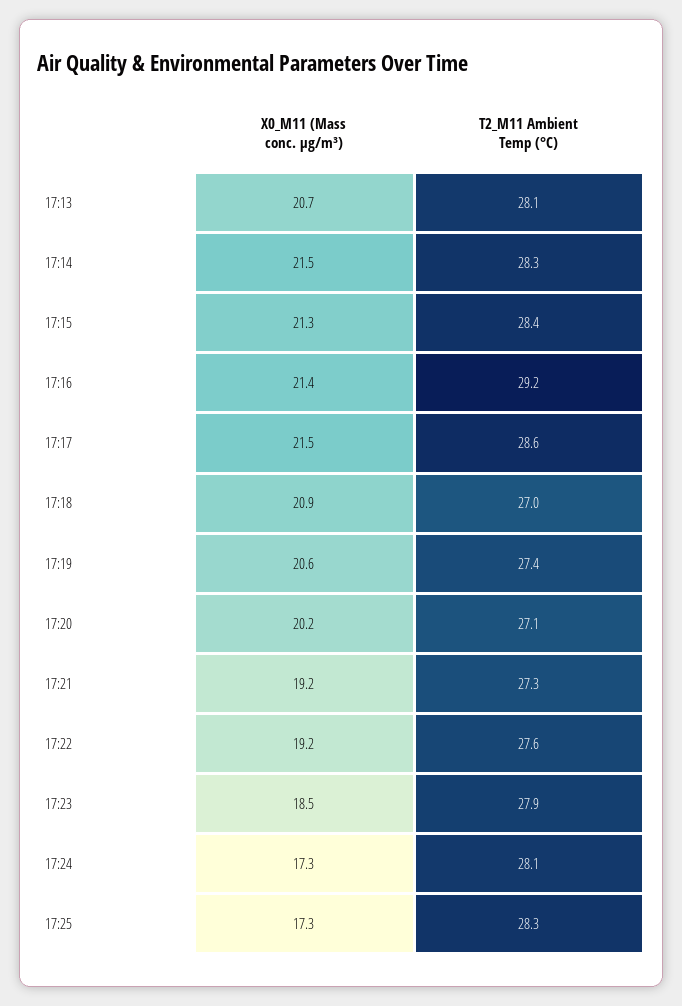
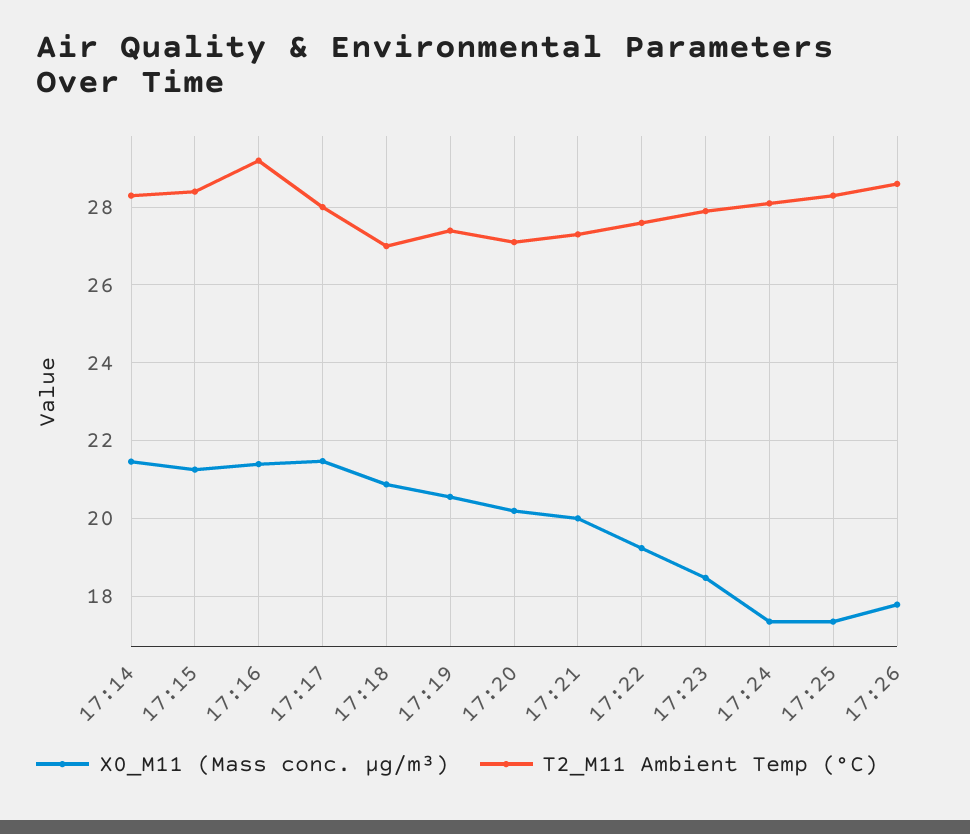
X0_M11 (Mass conc. μg/m³), 17:13: 20.7 -> none
T2_M11 Ambient Temp (°C), 17:13: 28.1 -> none
T2_M11 Ambient Temp (°C), 17:17: 28.6 -> 28
X0_M11 (Mass conc. μg/m³), 17:21: 19.2 -> 20
X0_M11 (Mass conc. μg/m³), 17:26: none -> 17.8
T2_M11 Ambient Temp (°C), 17:26: none -> 28.6

